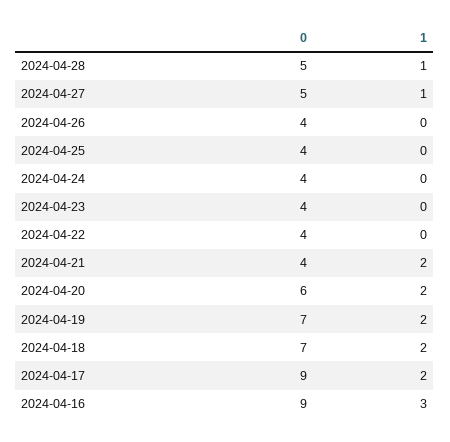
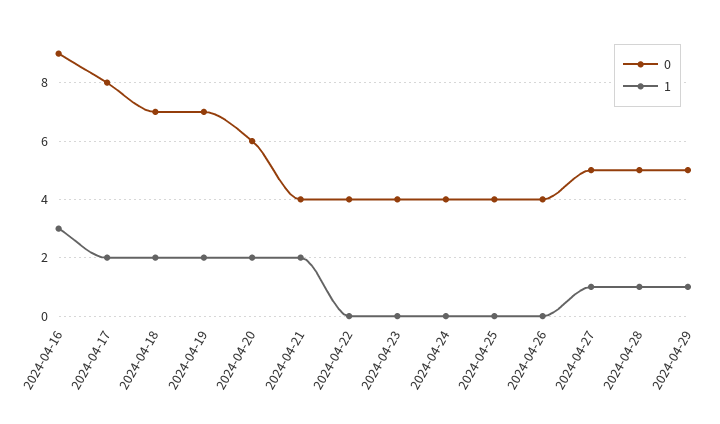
0, 2024-04-17: 9 -> 8
0, 2024-04-29: none -> 5
1, 2024-04-29: none -> 1

